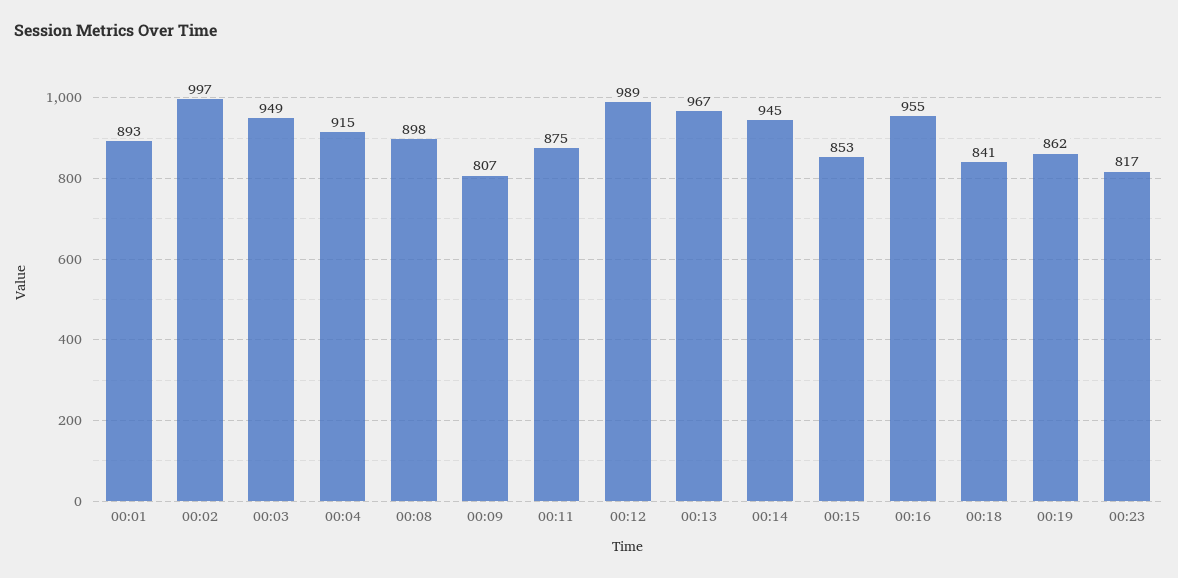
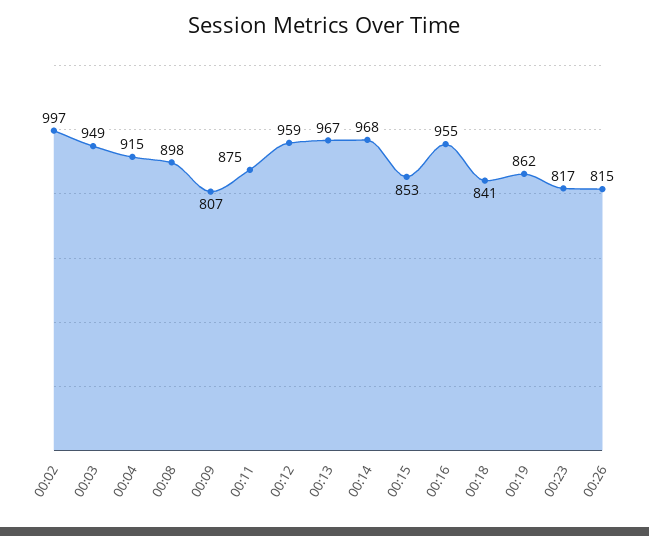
00:01: 893 -> none
00:12: 989 -> 959
00:14: 945 -> 968
00:26: none -> 815

